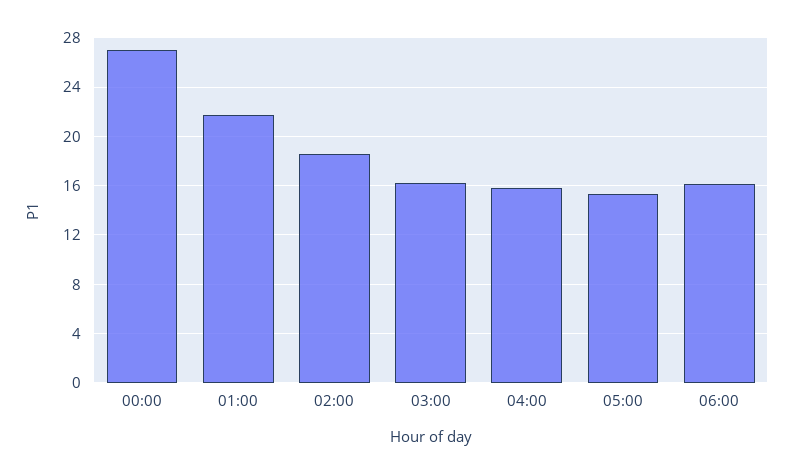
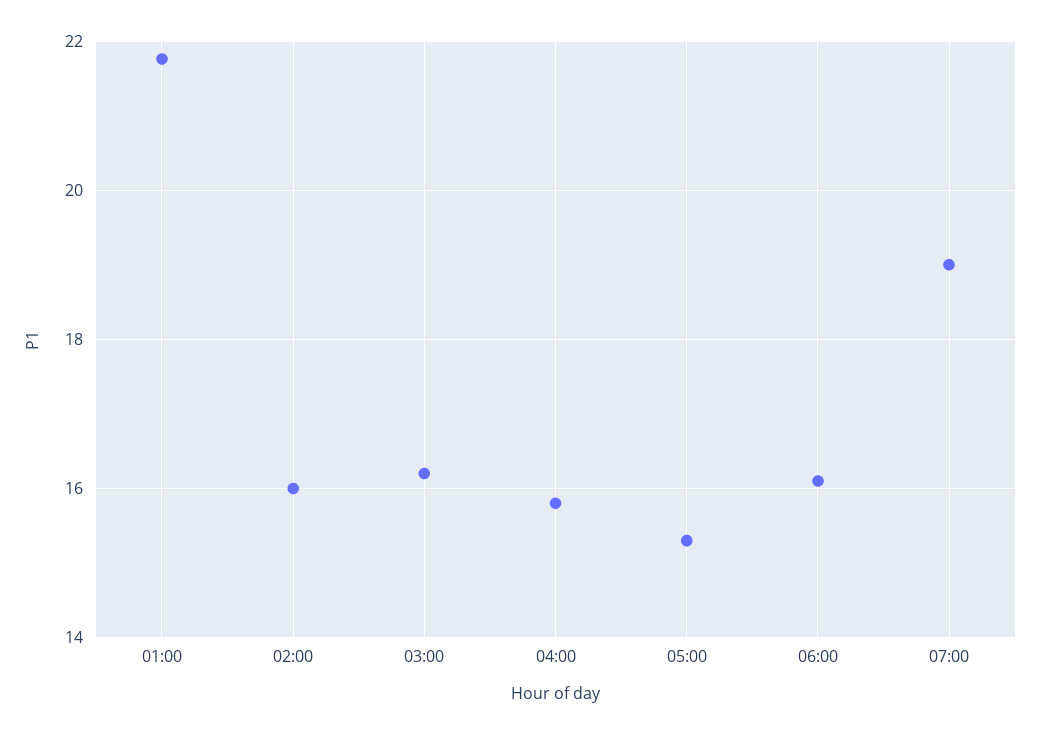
00:00: 27 -> none
02:00: 18.5 -> 16
07:00: none -> 19

